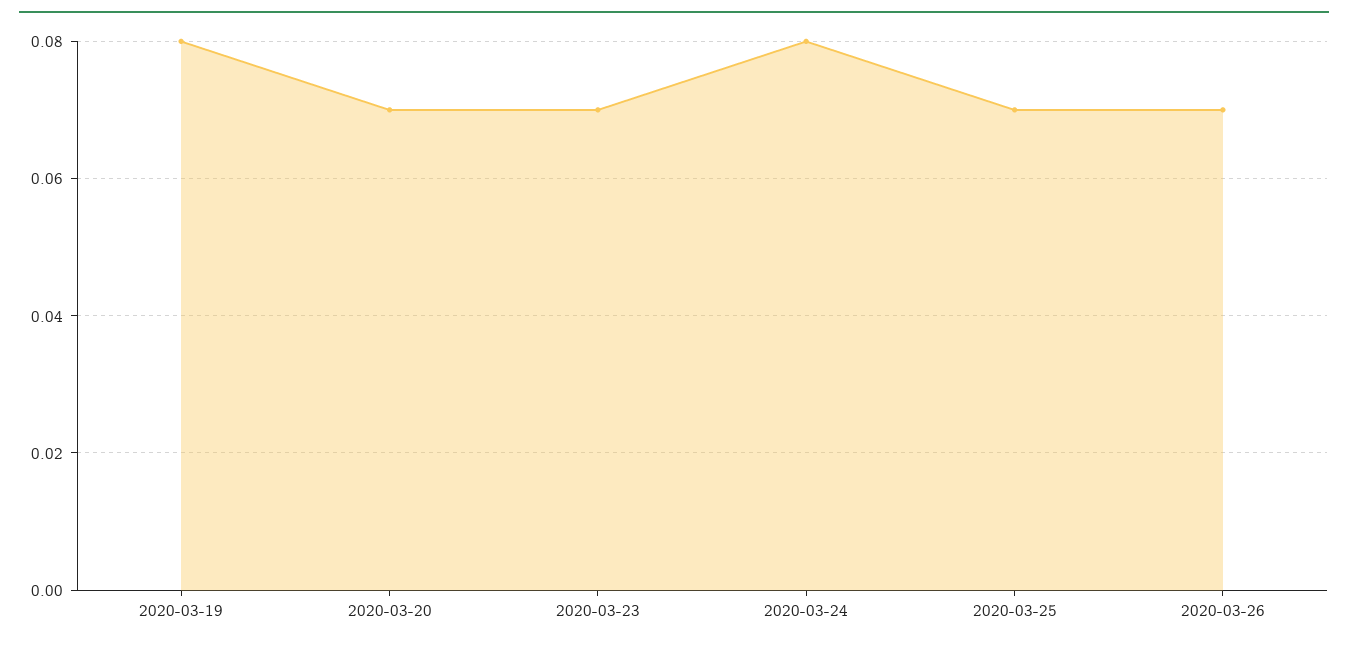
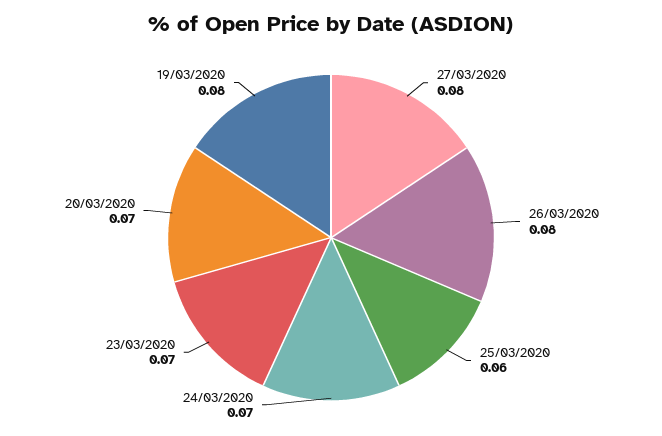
2020-03-24: 0.08 -> 0.07
2020-03-25: 0.07 -> 0.06
2020-03-26: 0.07 -> 0.08
27/03/2020: none -> 0.08

